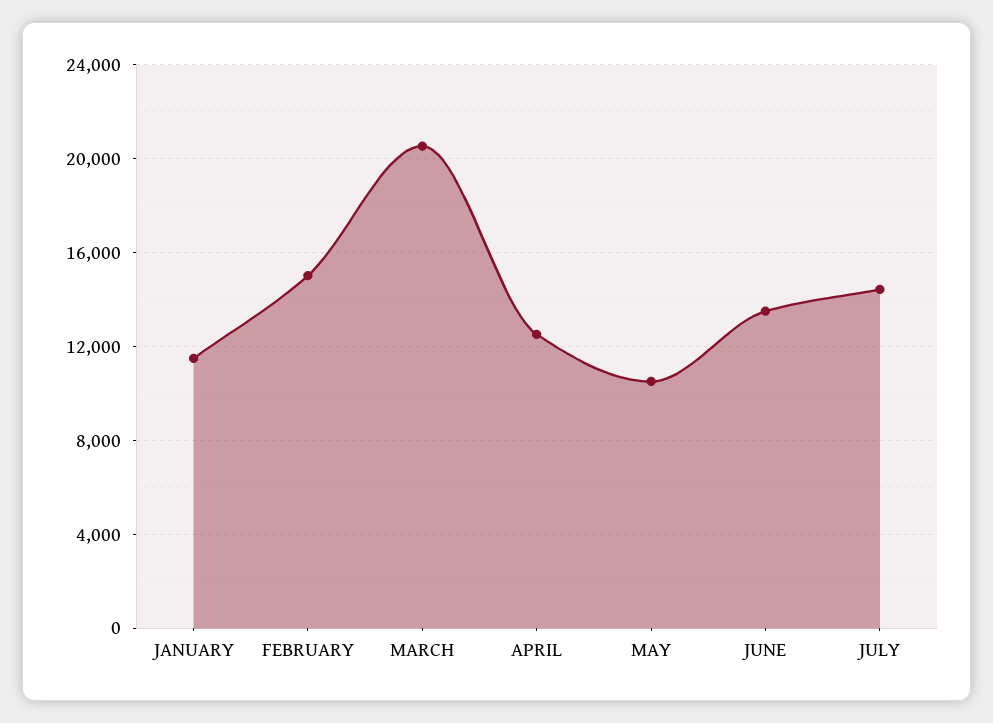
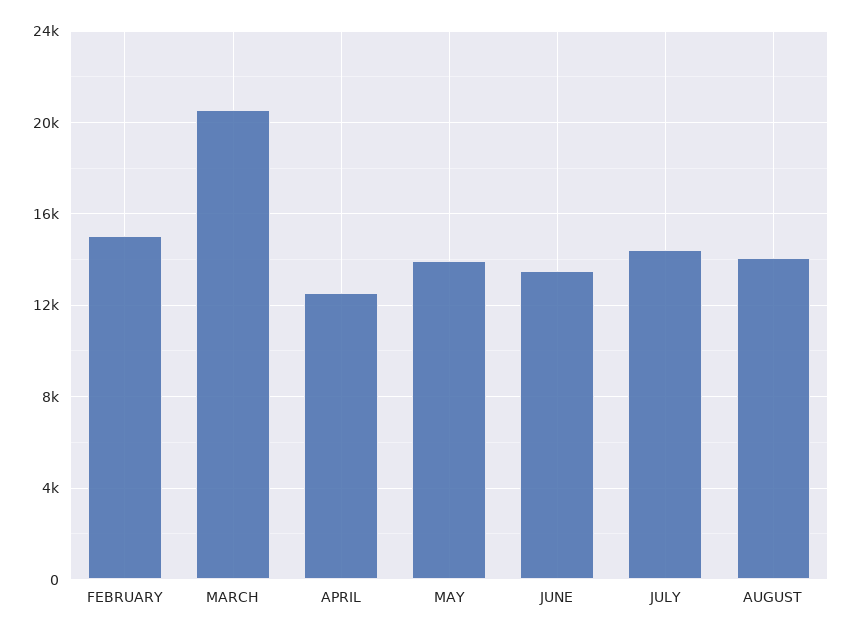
JANUARY: 11500 -> none
MAY: 10500 -> 14000
AUGUST: none -> 14000

